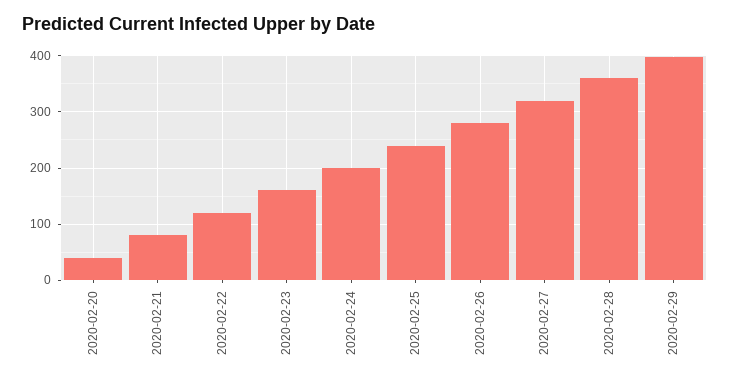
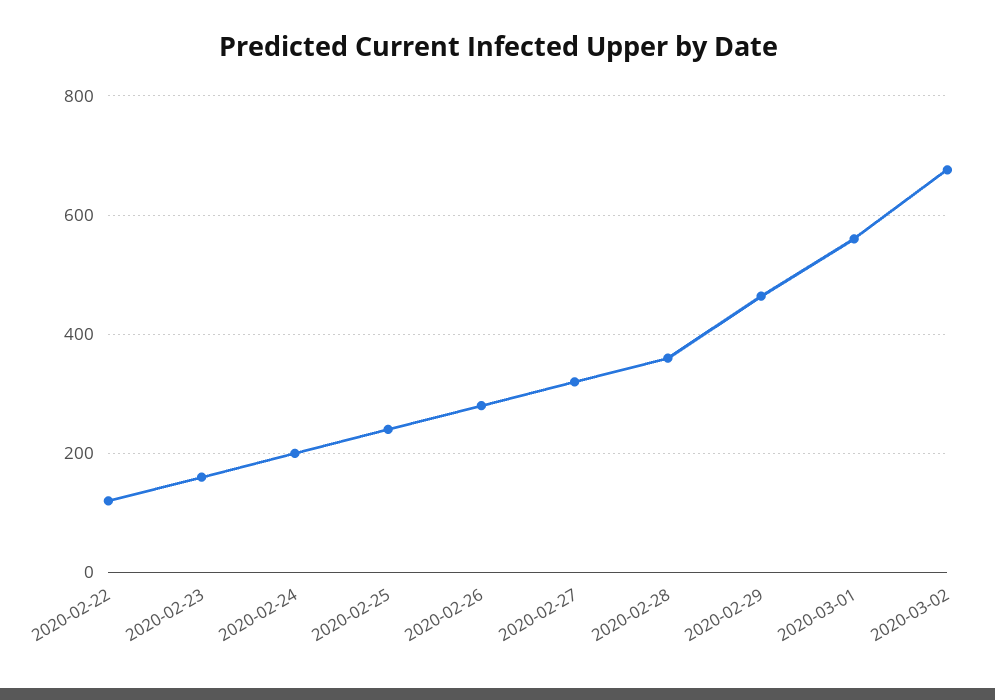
2020-02-20: 40 -> none
2020-02-21: 80 -> none
2020-02-29: 400 -> 460
2020-03-01: none -> 560
2020-03-02: none -> 680

